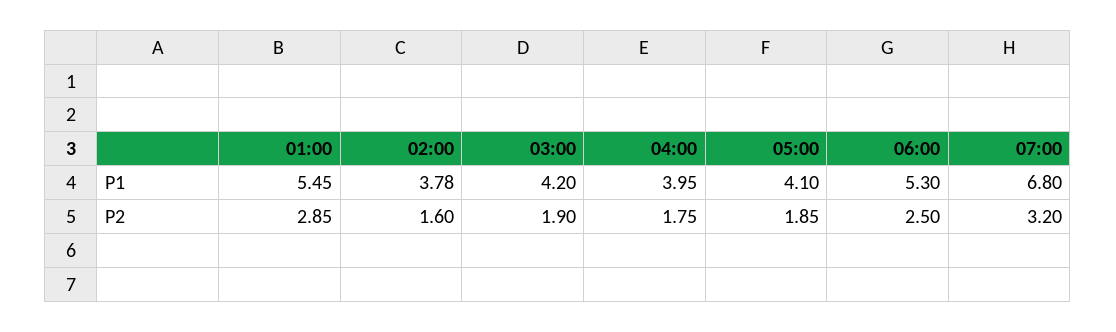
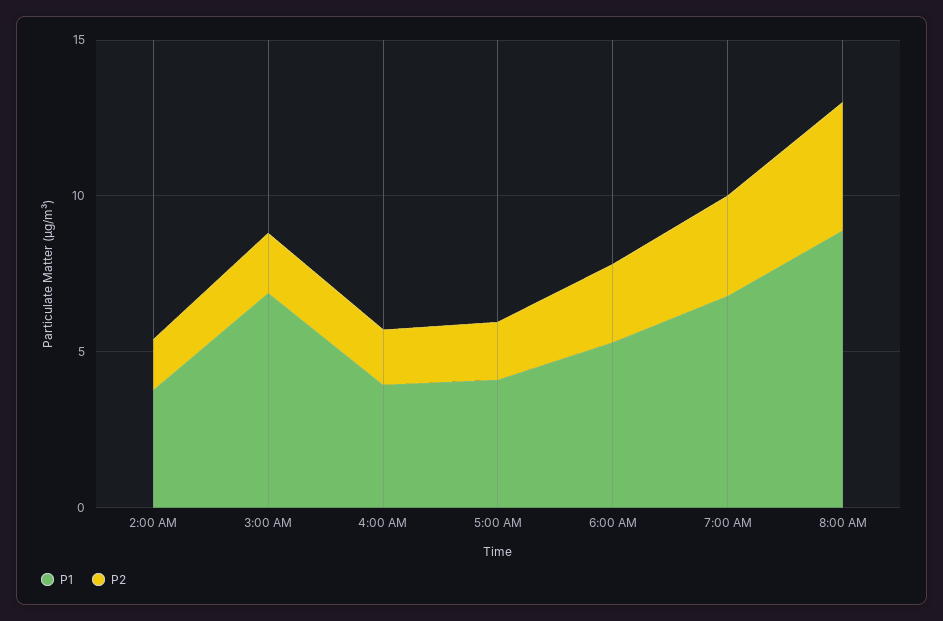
P1, 01:00: 5.45 -> none
P1, 03:00: 4.2 -> 7
P2, 01:00: 2.85 -> none
P1, 8:00 AM: none -> 9
P2, 8:00 AM: none -> 4

